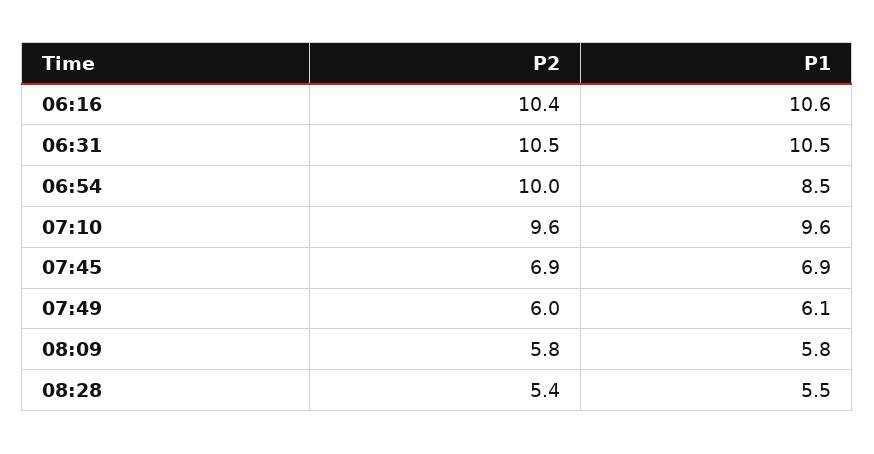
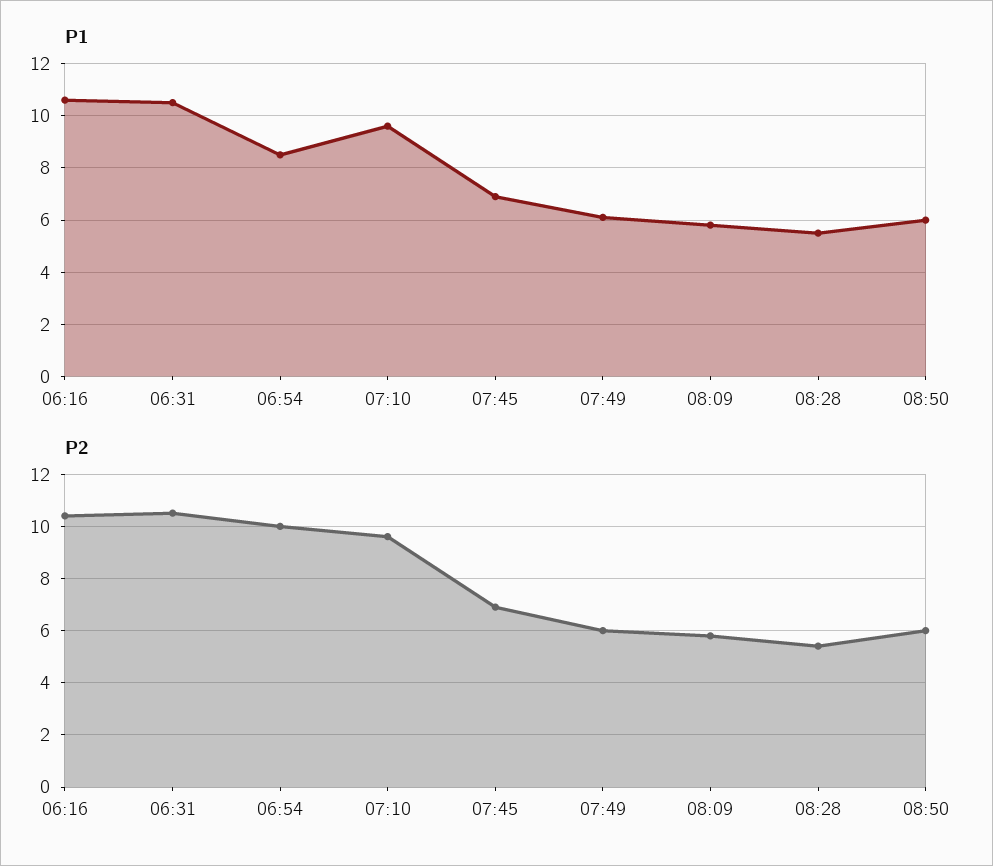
P1, 08:50: none -> 6
P2, 08:50: none -> 6

